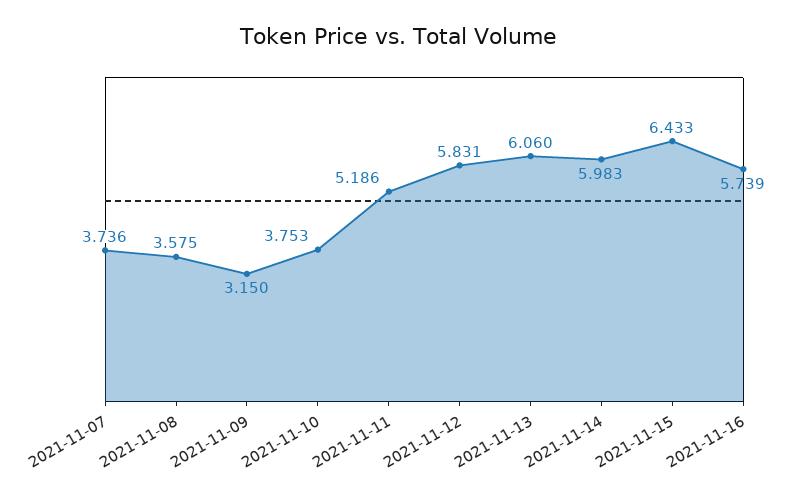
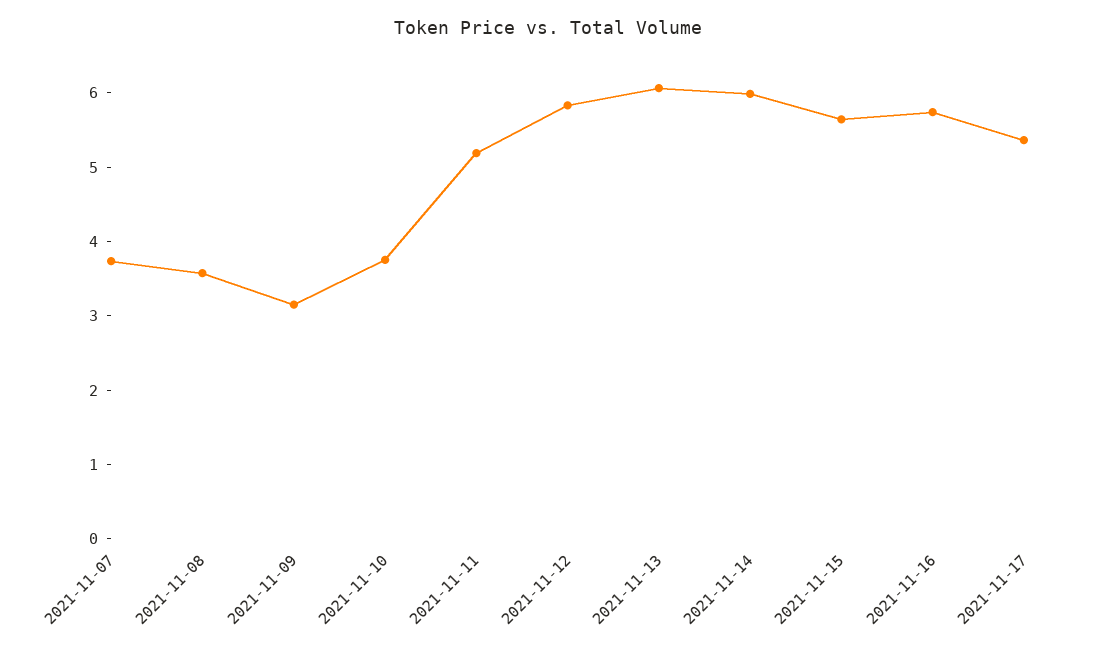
2021-11-15: 6.433 -> 5.6
2021-11-17: none -> 5.4

